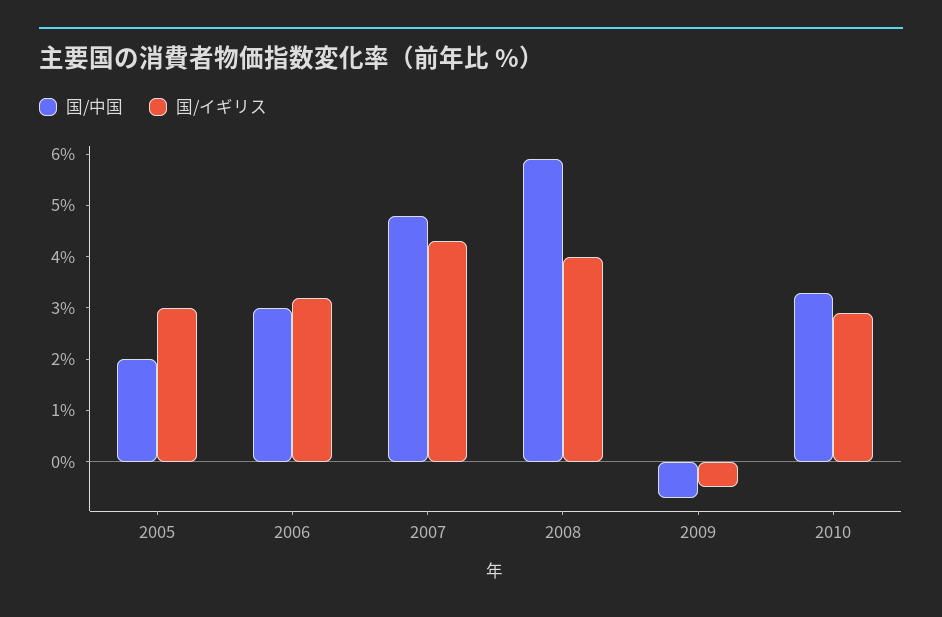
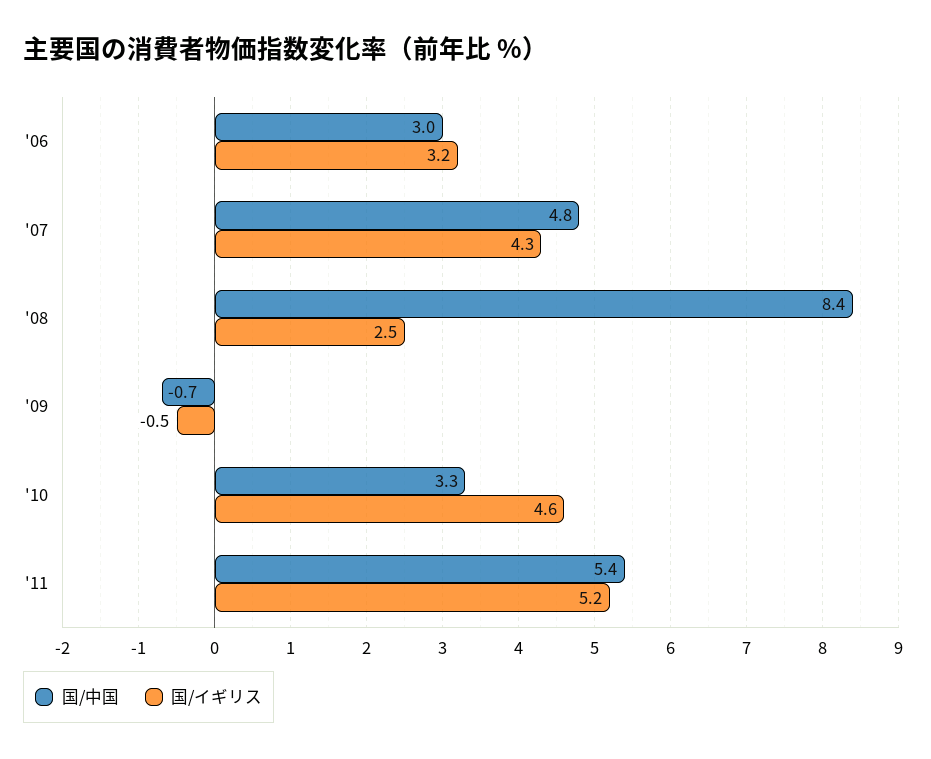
国/中国, 2005: 2 -> none
国/イギリス, 2005: 3 -> none
国/中国, 2008: 6 -> 8.4
国/イギリス, 2008: 4 -> 2.5
国/イギリス, 2010: 3 -> 4.6
国/中国, '11: none -> 5.4
国/イギリス, '11: none -> 5.2

